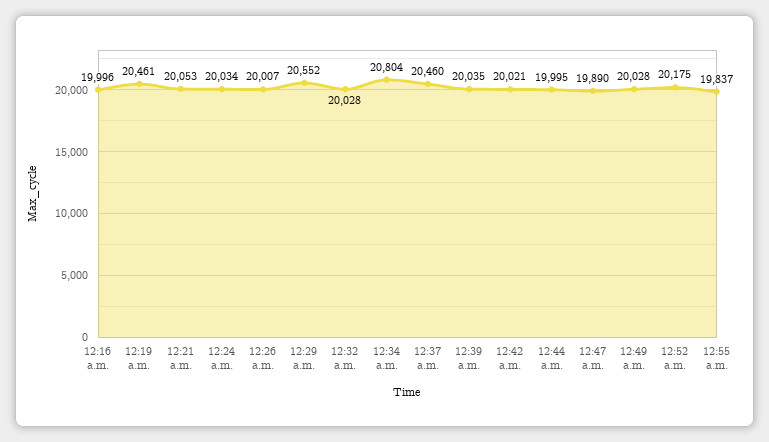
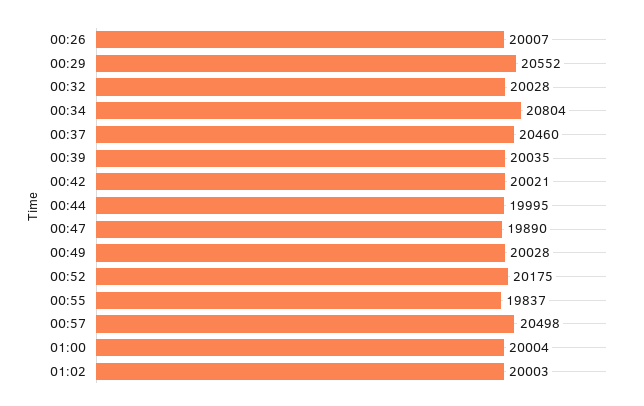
12:16 a.m.: 19996 -> none
12:19 a.m.: 20461 -> none
12:21 a.m.: 20053 -> none
12:24 a.m.: 20034 -> none
00:57: none -> 20498
01:00: none -> 20004
01:02: none -> 20003

